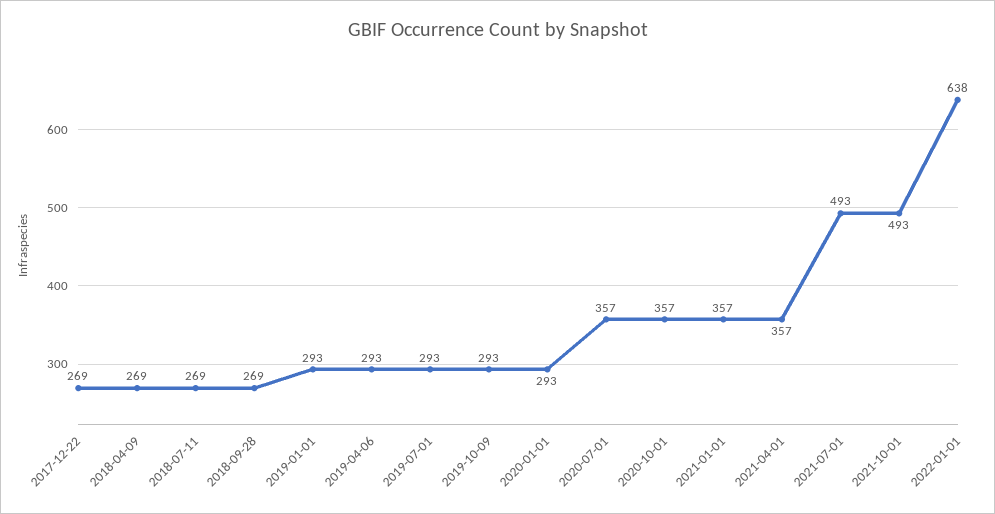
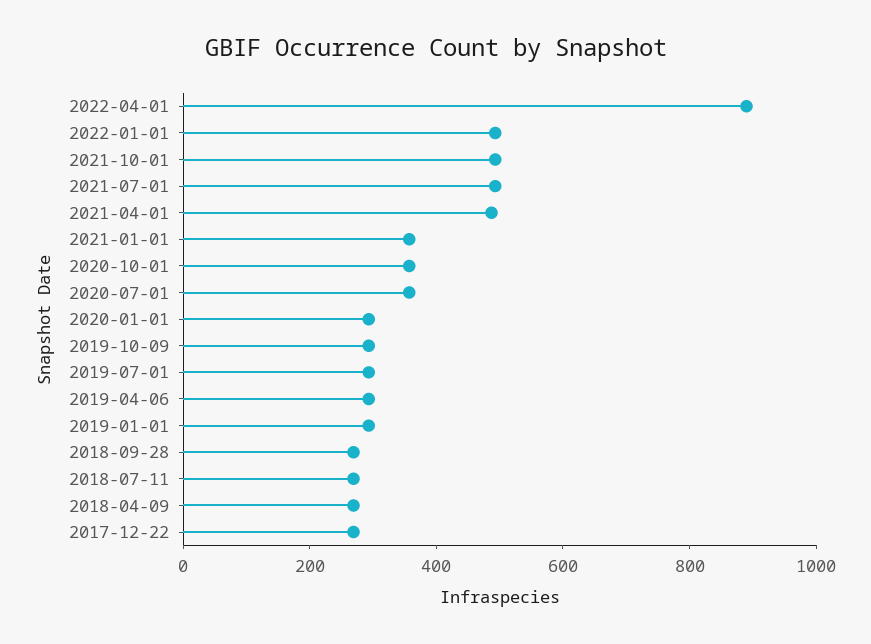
2021-04-01: 357 -> 500
2022-01-01: 638 -> 500
2022-04-01: none -> 900

